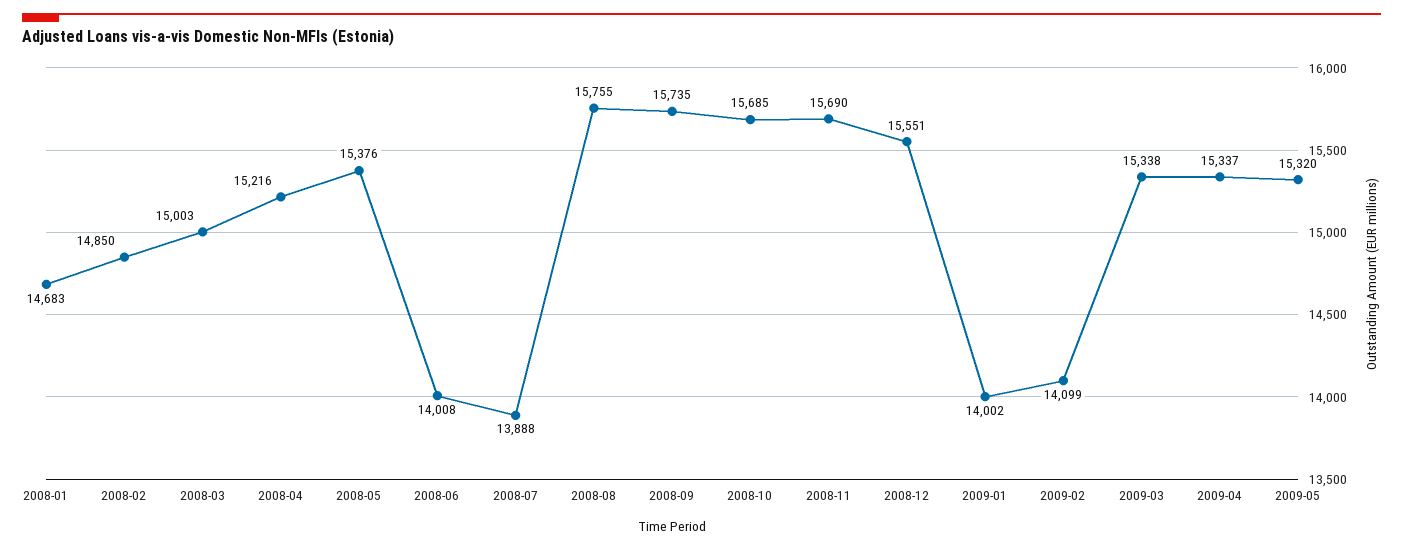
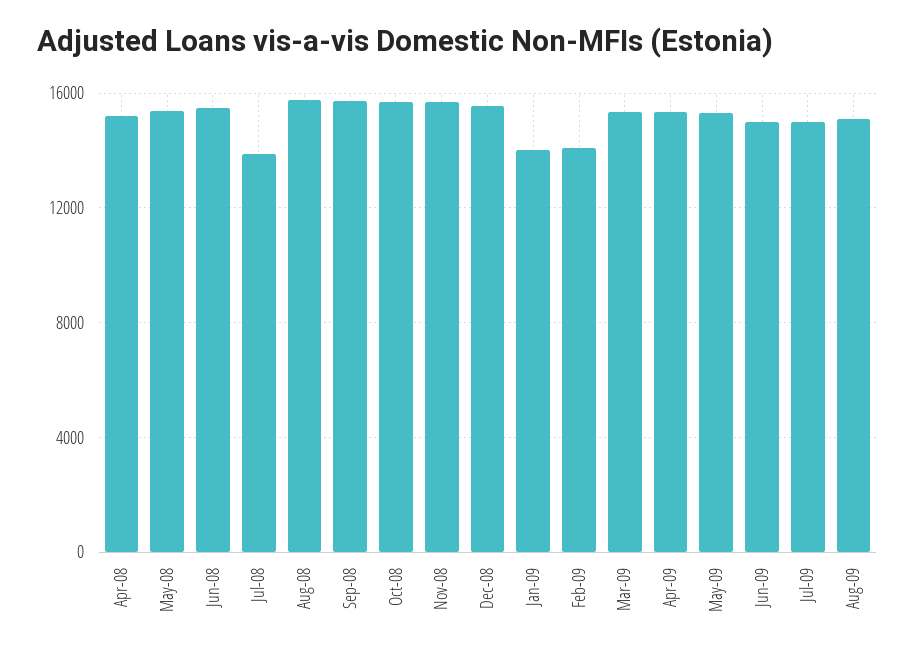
2008-01: 14683 -> none
2008-02: 14850 -> none
2008-03: 15003 -> none
2008-06: 14008 -> 15500
Jun-09: none -> 15000
Jul-09: none -> 15000
Aug-09: none -> 15000

